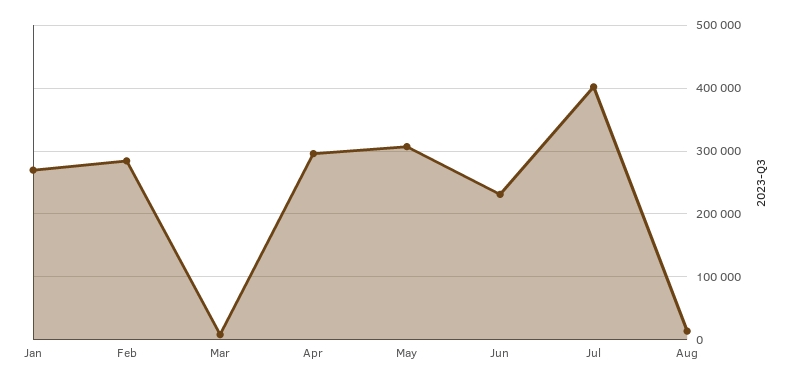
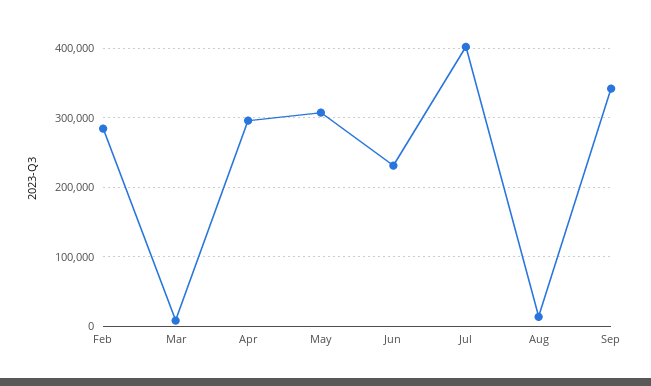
Jan: 270000 -> none
Sep: none -> 340000

